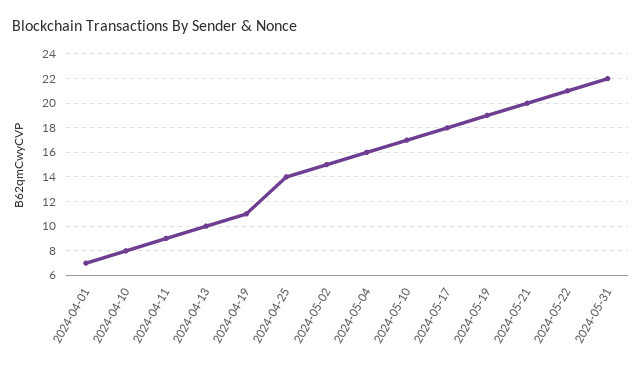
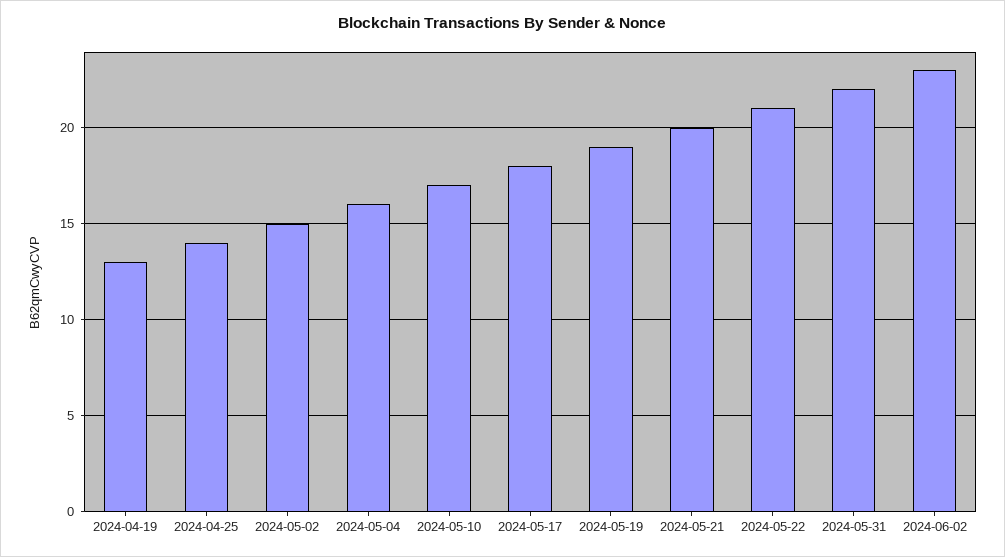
2024-04-01: 7 -> none
2024-04-10: 8 -> none
2024-04-11: 9 -> none
2024-04-13: 10 -> none
2024-04-19: 11 -> 13
2024-06-02: none -> 23

